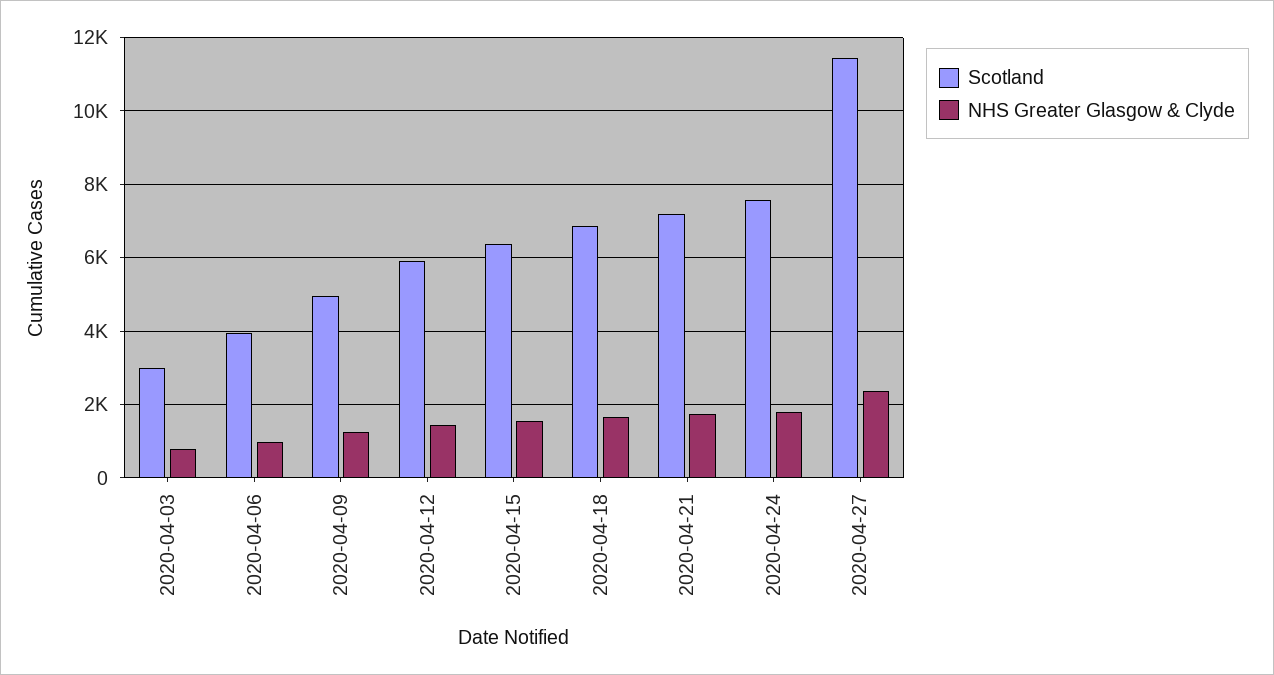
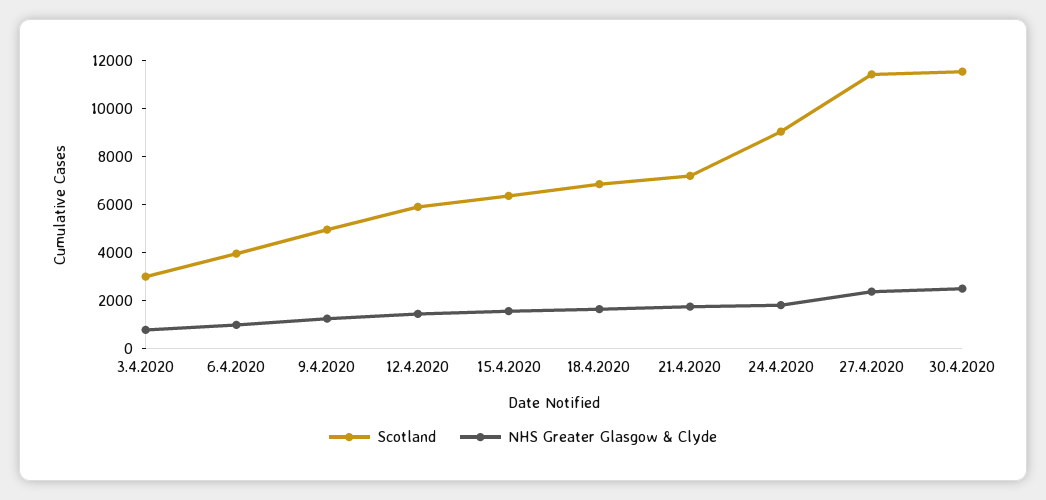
Scotland, 2020-04-24: 7600 -> 9000
Scotland, 30.4.2020: none -> 11500
NHS Greater Glasgow & Clyde, 30.4.2020: none -> 2500

